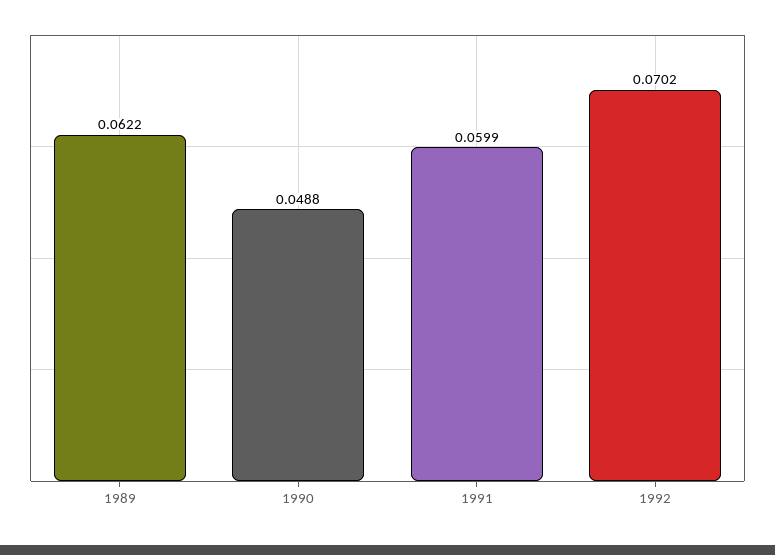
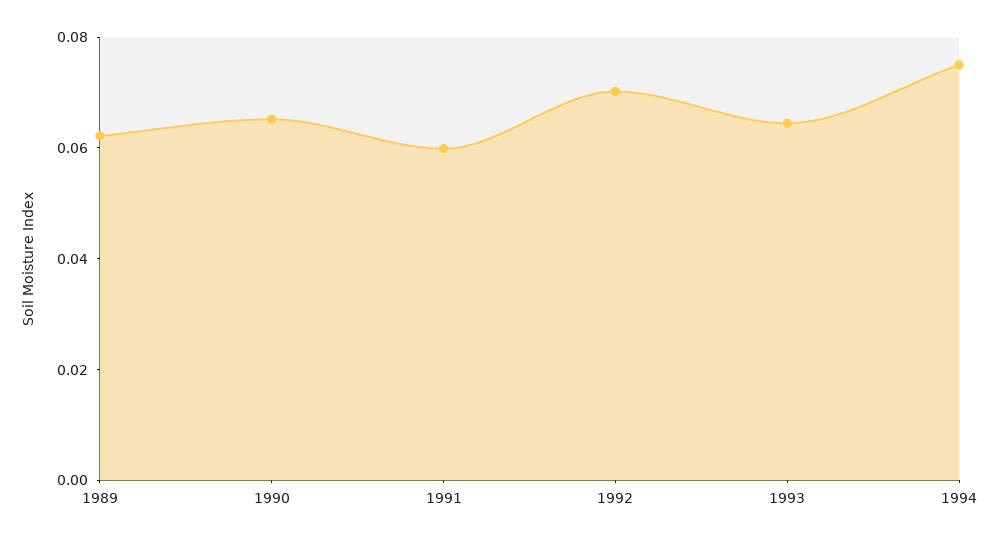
1990: 0.0488 -> 0.065
1993: none -> 0.065
1994: none -> 0.075

